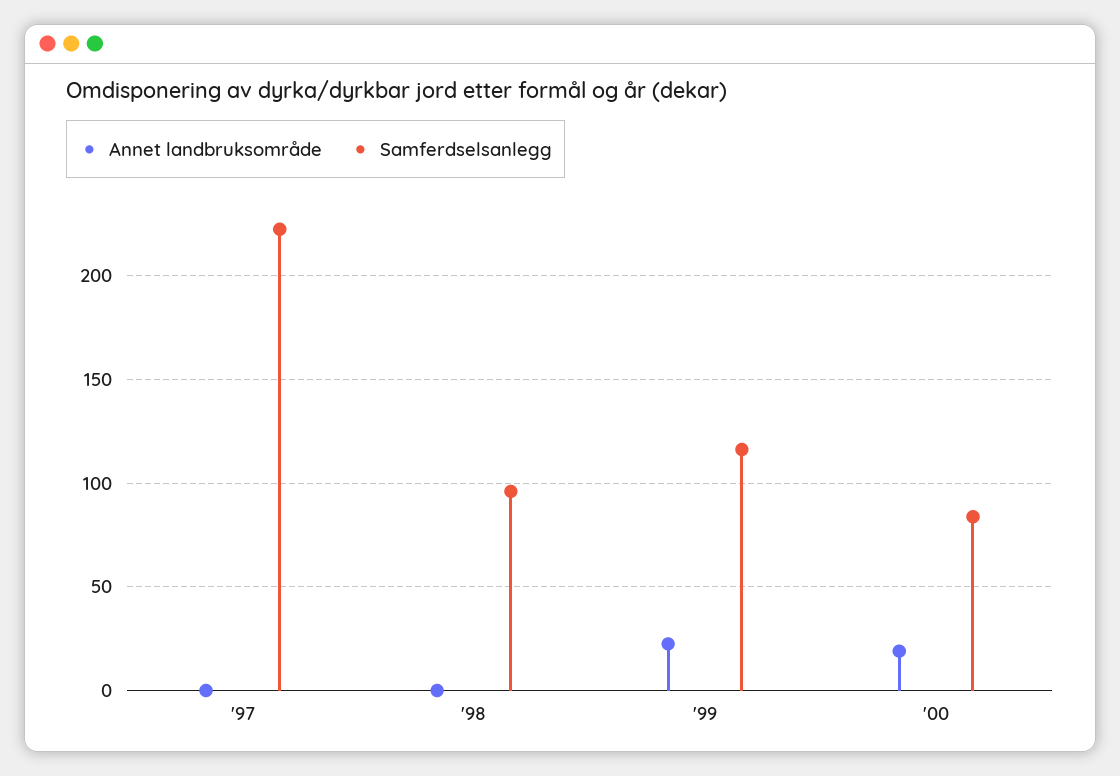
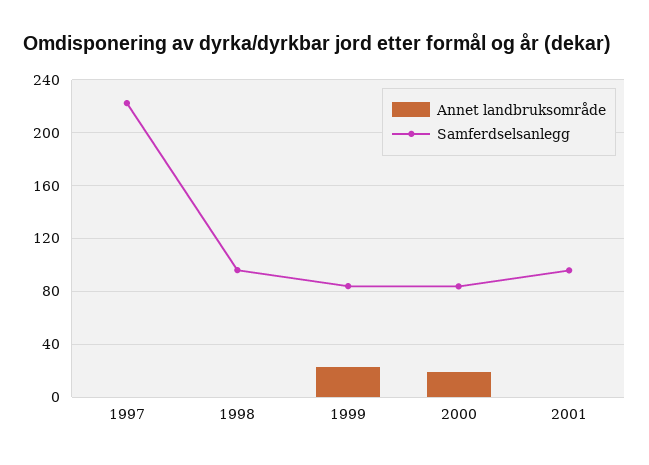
Samferdselsanlegg, '99: 115 -> 85
Annet landbruksområde, 2001: none -> 0
Samferdselsanlegg, 2001: none -> 95

